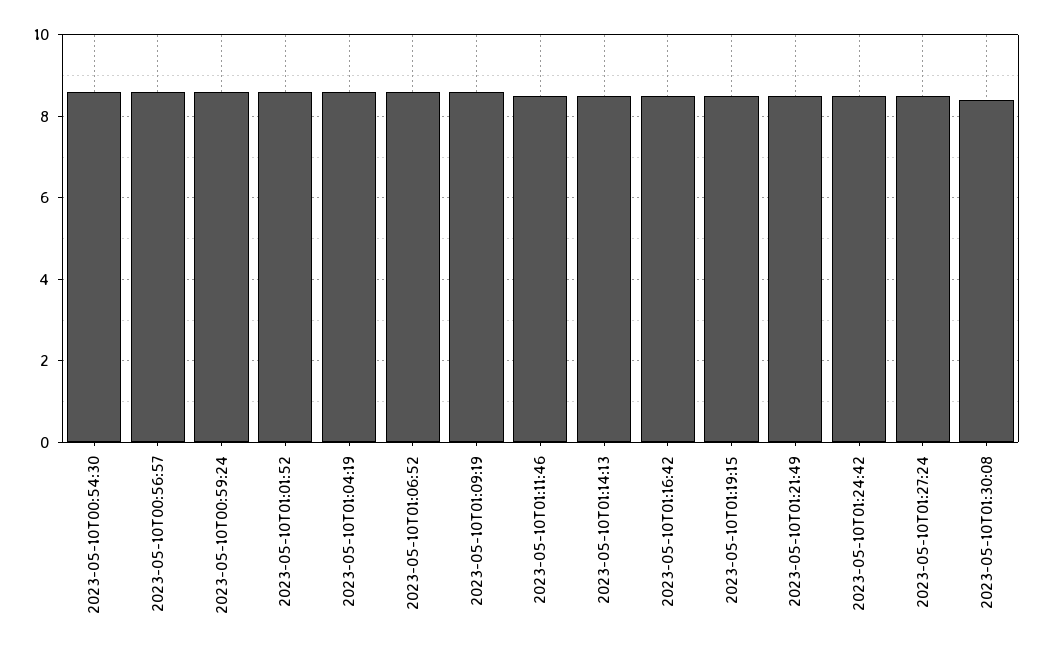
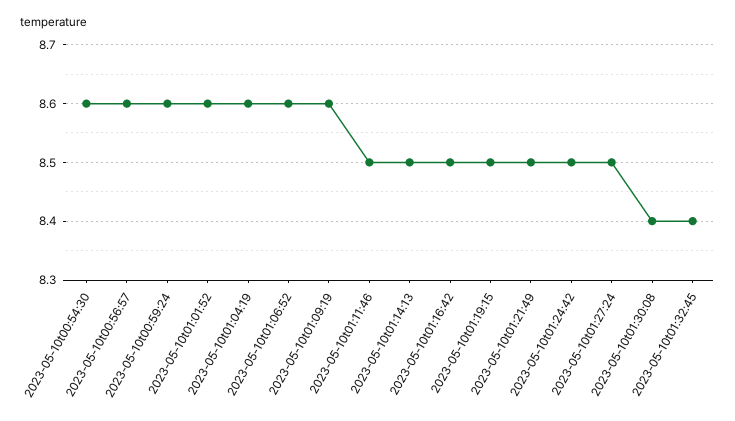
2023-05-10t01:32:45: none -> 8.4

